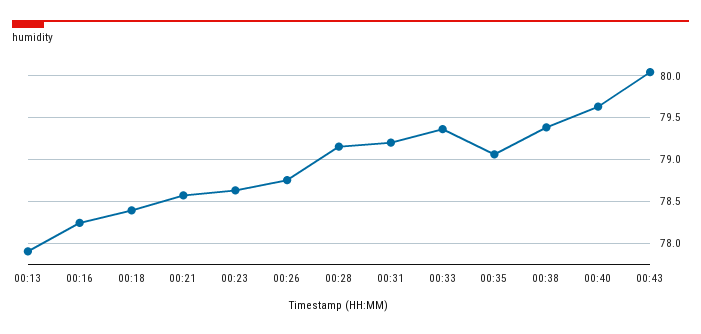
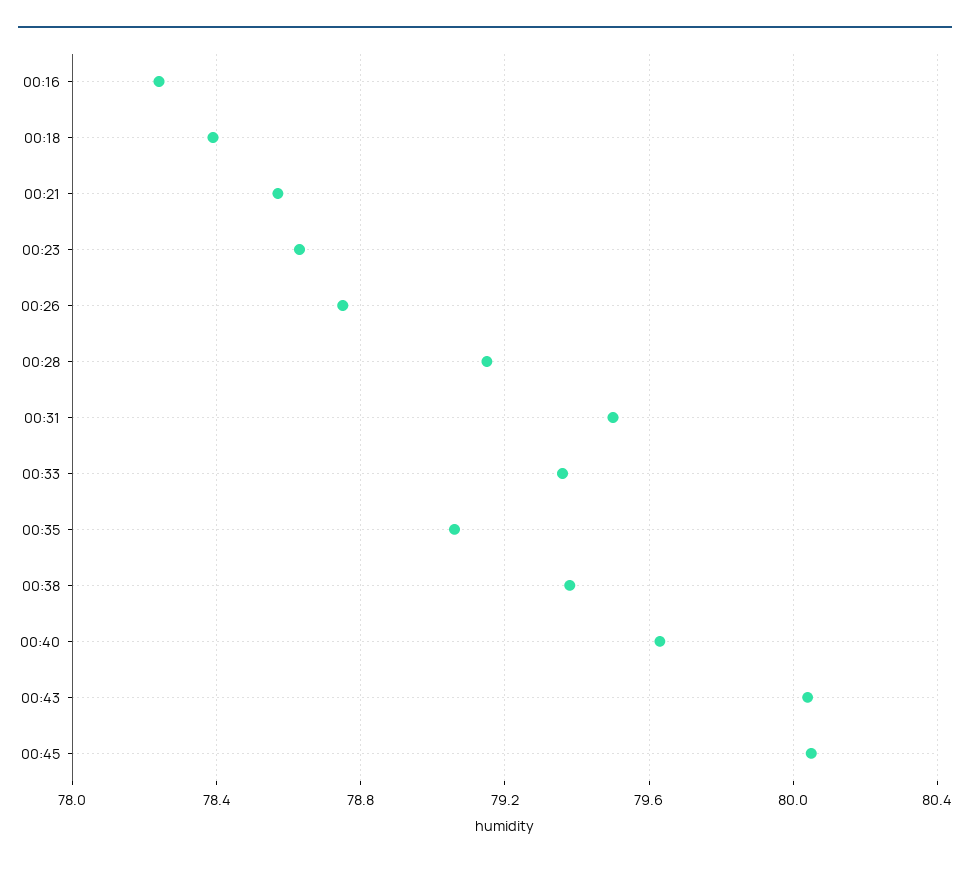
00:13: 77.9 -> none
00:31: 79.2 -> 79.5
00:45: none -> 80.05

